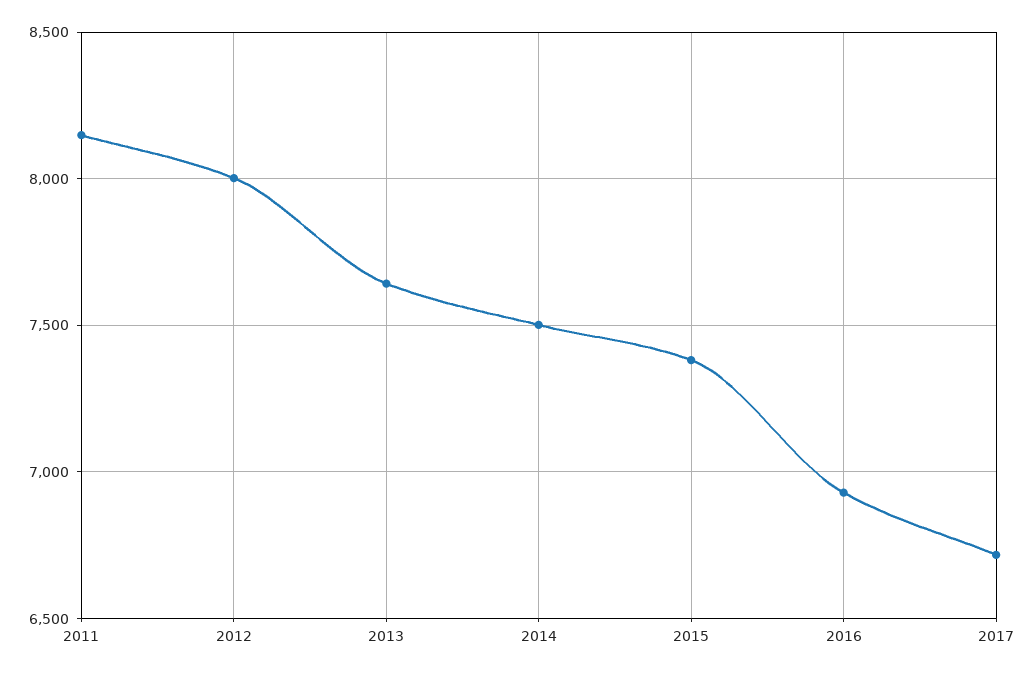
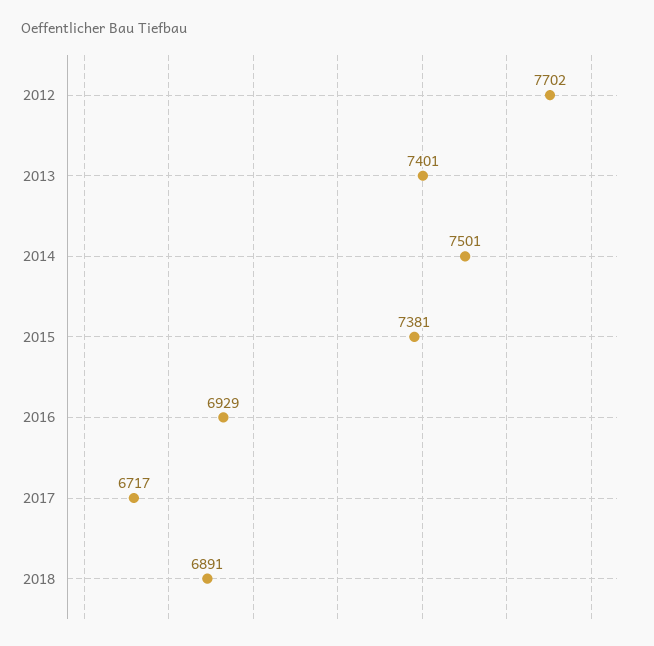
2011: 8150 -> none
2012: 8000 -> 7702
2013: 7650 -> 7401
2018: none -> 6891

